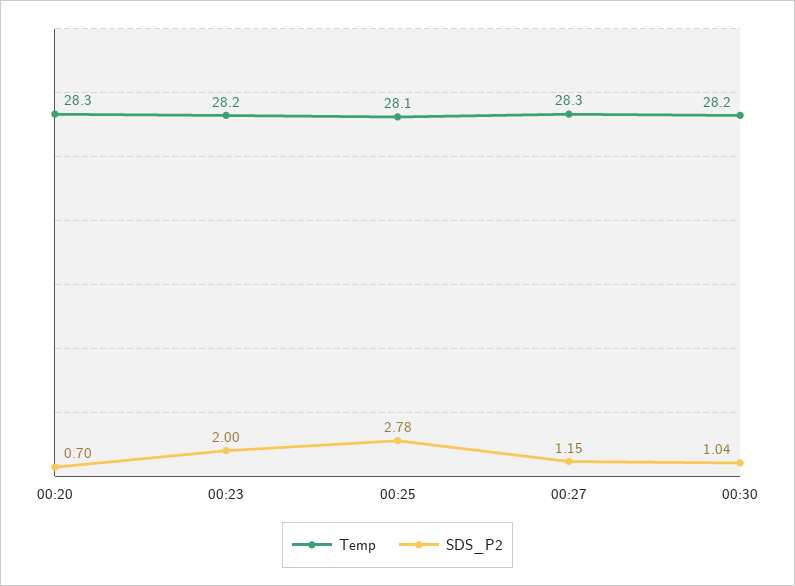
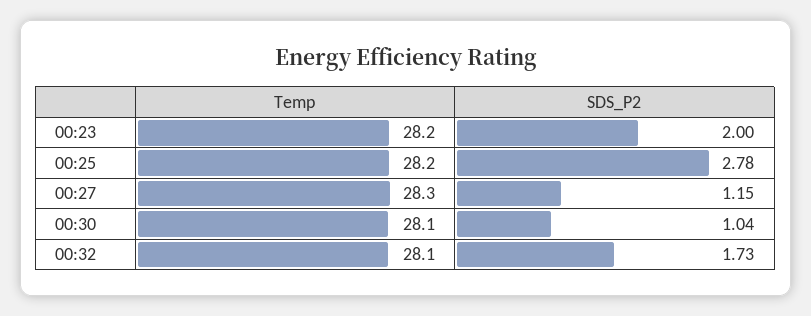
Temp, 00:20: 28.3 -> none
SDS_P2, 00:20: 0.7 -> none
Temp, 00:25: 28.1 -> 28.2
Temp, 00:30: 28.2 -> 28.1
Temp, 00:32: none -> 28.1
SDS_P2, 00:32: none -> 1.73

